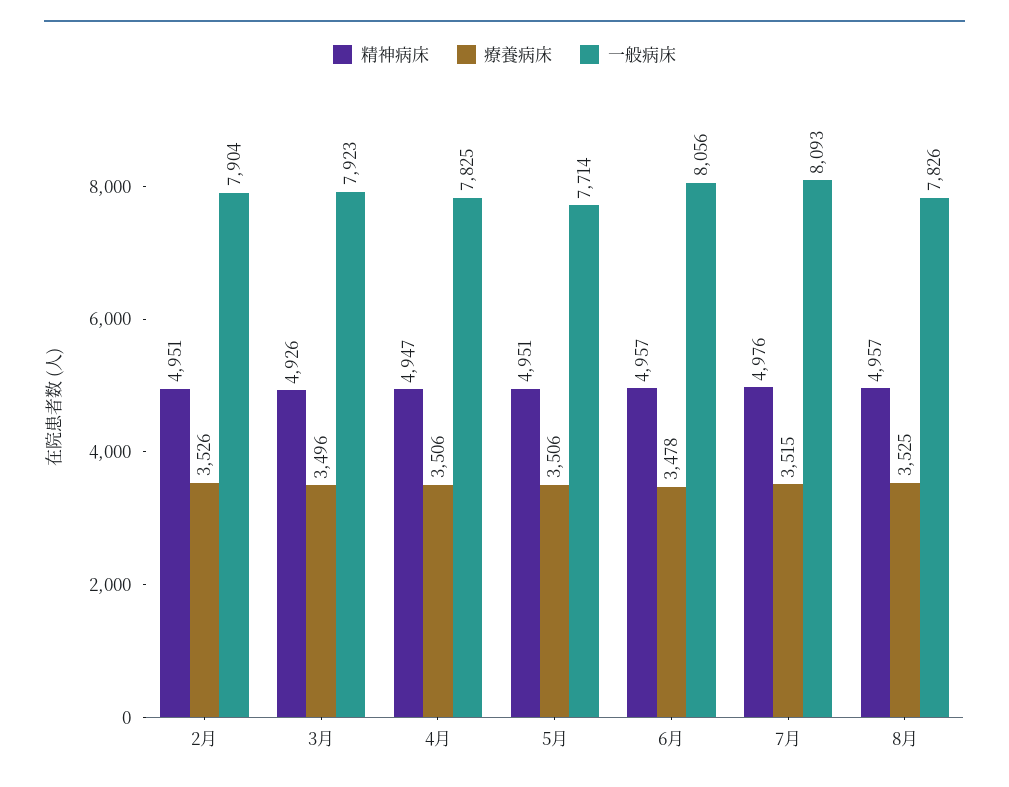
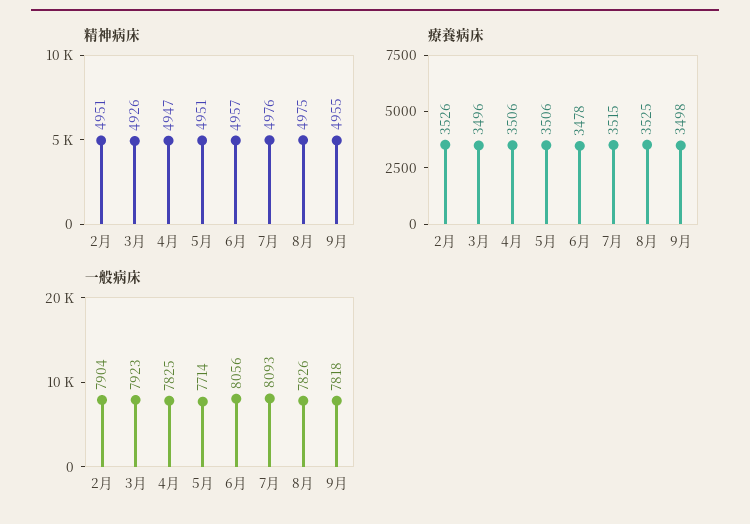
精神病床, 8月: 4957 -> 4975
精神病床, 9月: none -> 4955
療養病床, 9月: none -> 3498
一般病床, 9月: none -> 7818

